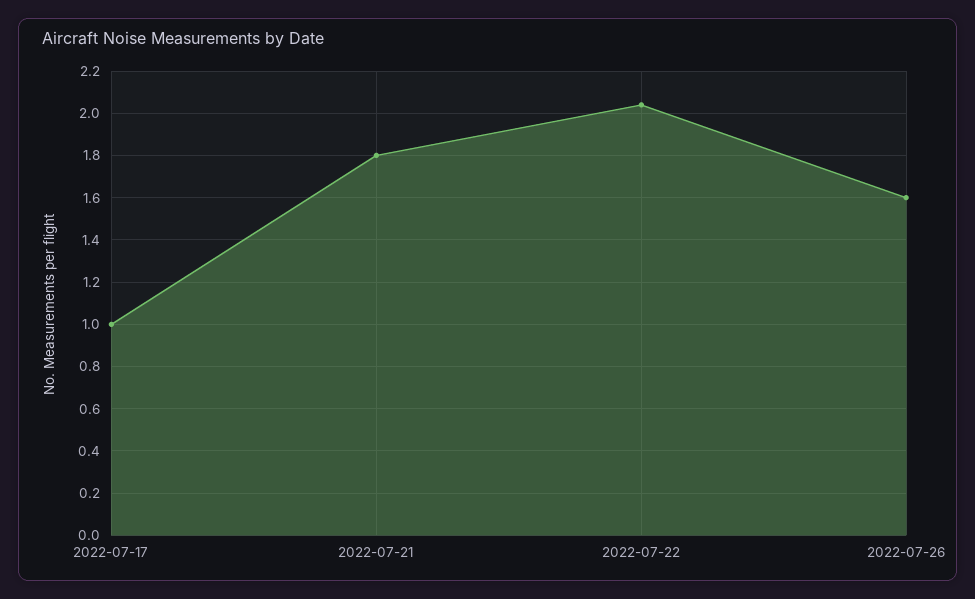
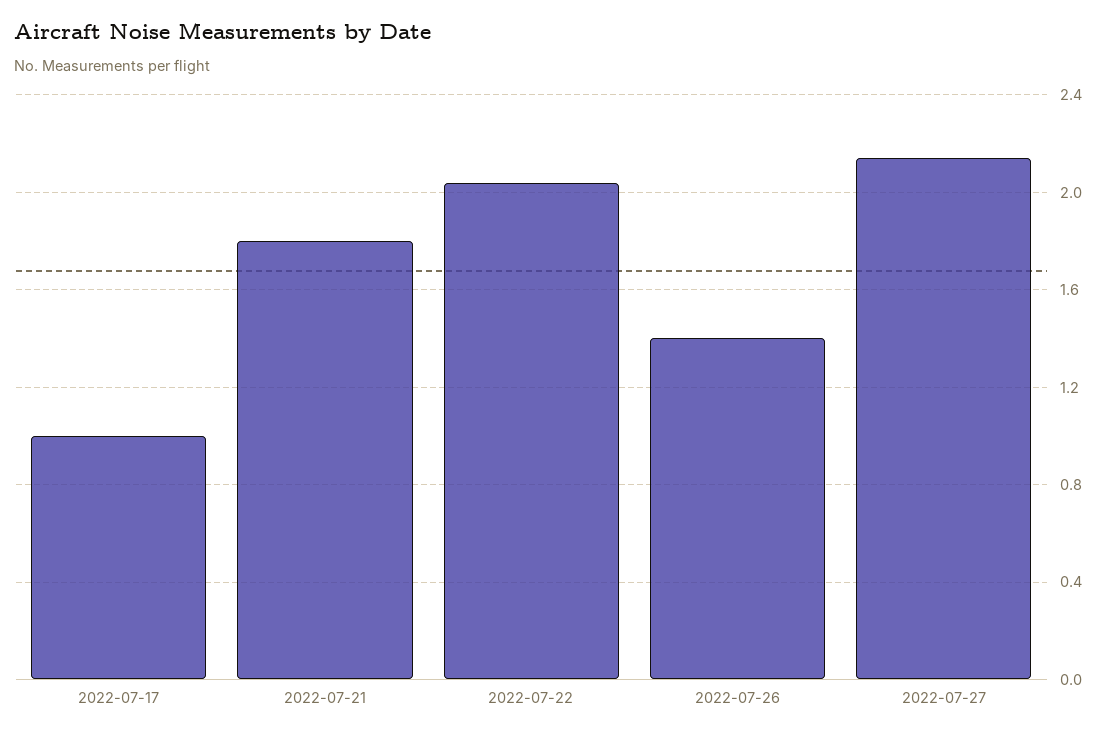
2022-07-26: 1.6 -> 1.4
2022-07-27: none -> 2.15

